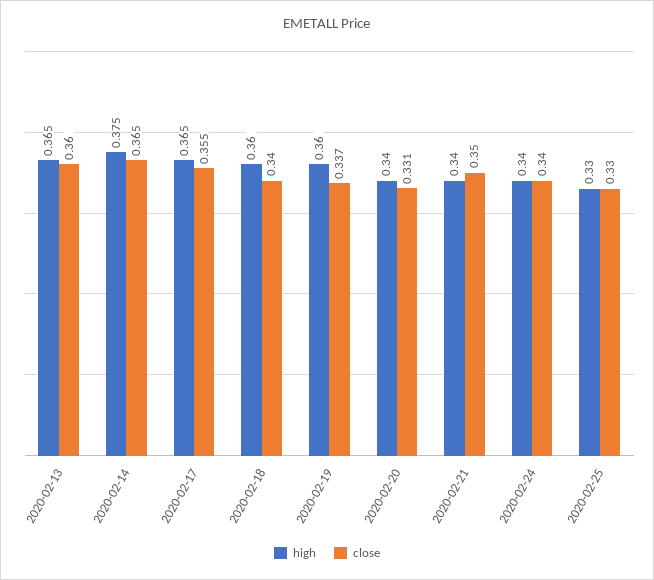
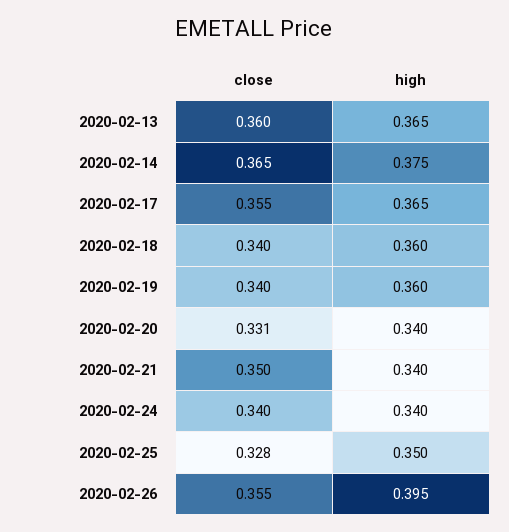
close, 2020-02-19: 0.337 -> 0.34
high, 2020-02-25: 0.33 -> 0.35
close, 2020-02-25: 0.33 -> 0.328
close, 2020-02-26: none -> 0.355
high, 2020-02-26: none -> 0.395

